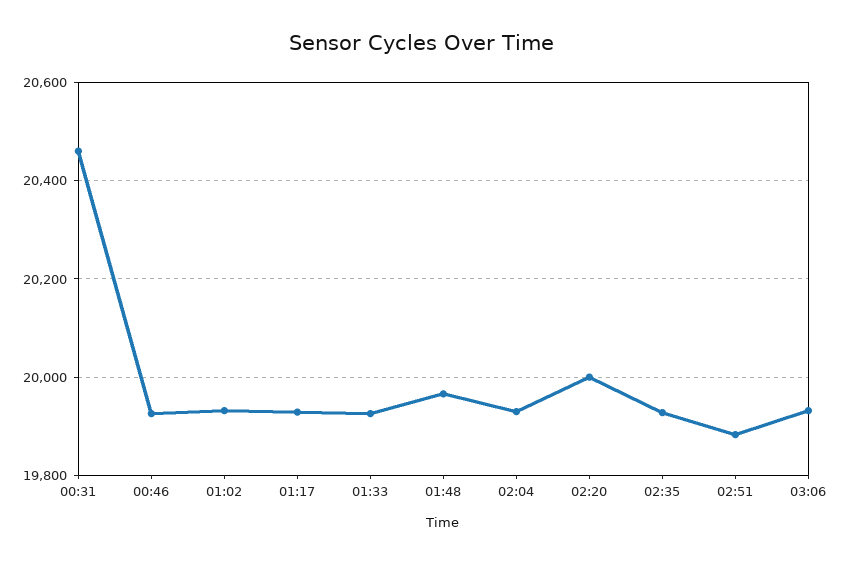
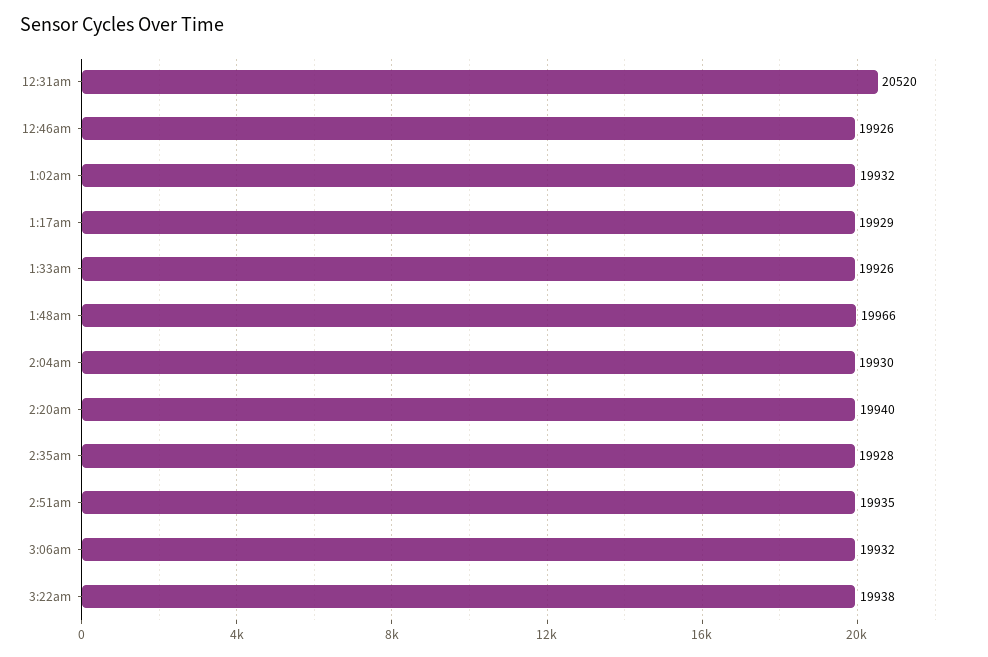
00:31: 20460 -> 20520
02:20: 20000 -> 19940
02:51: 19880 -> 19935
3:22am: none -> 19938

